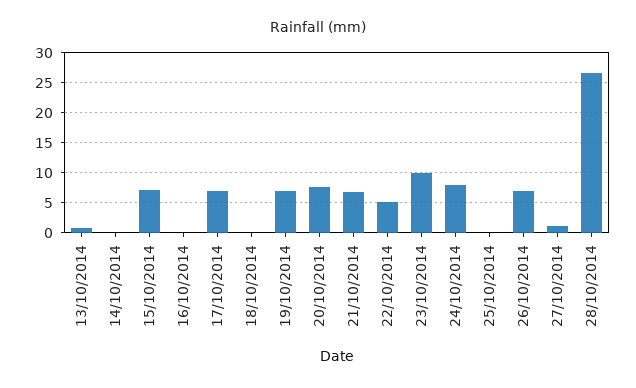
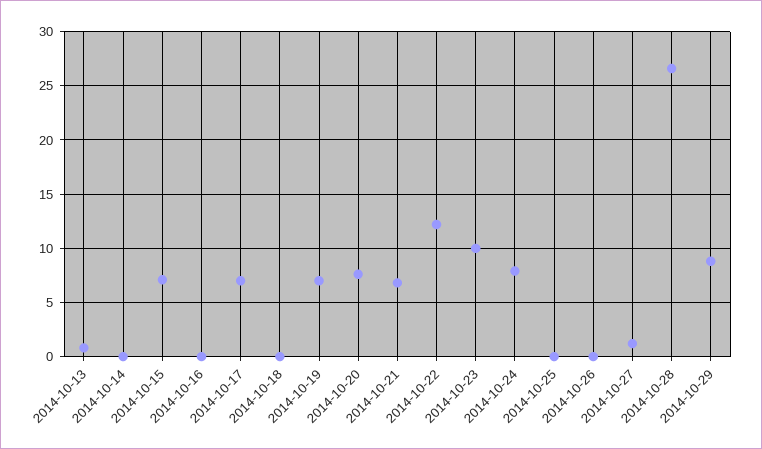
22/10/2014: 5 -> 12
26/10/2014: 7.5 -> 0
2014-10-29: none -> 9

